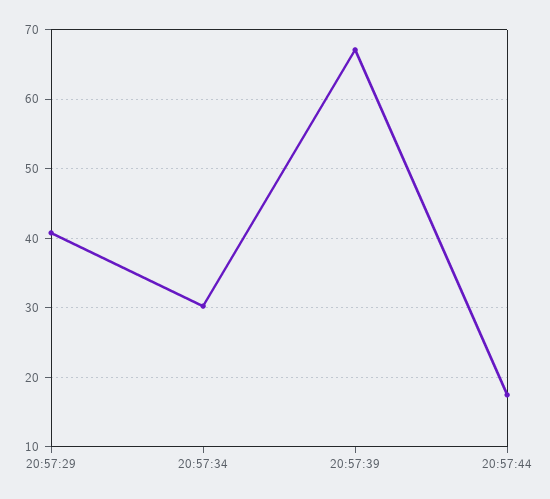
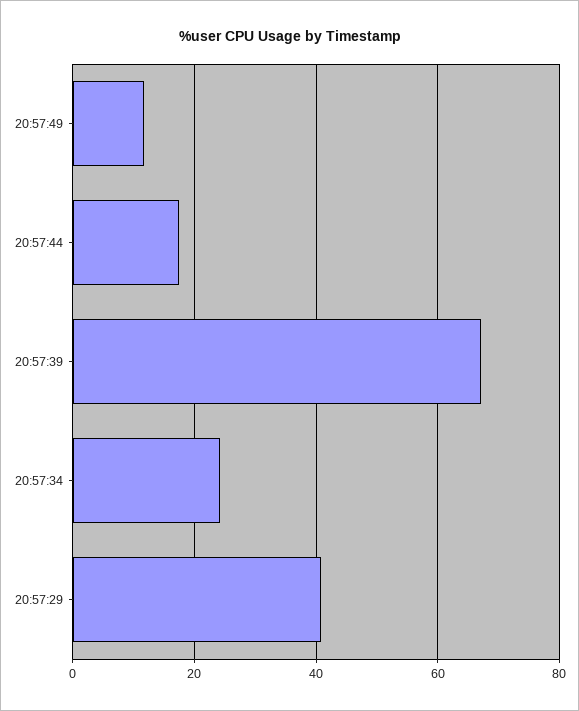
20:57:34: 30 -> 24
20:57:49: none -> 12

